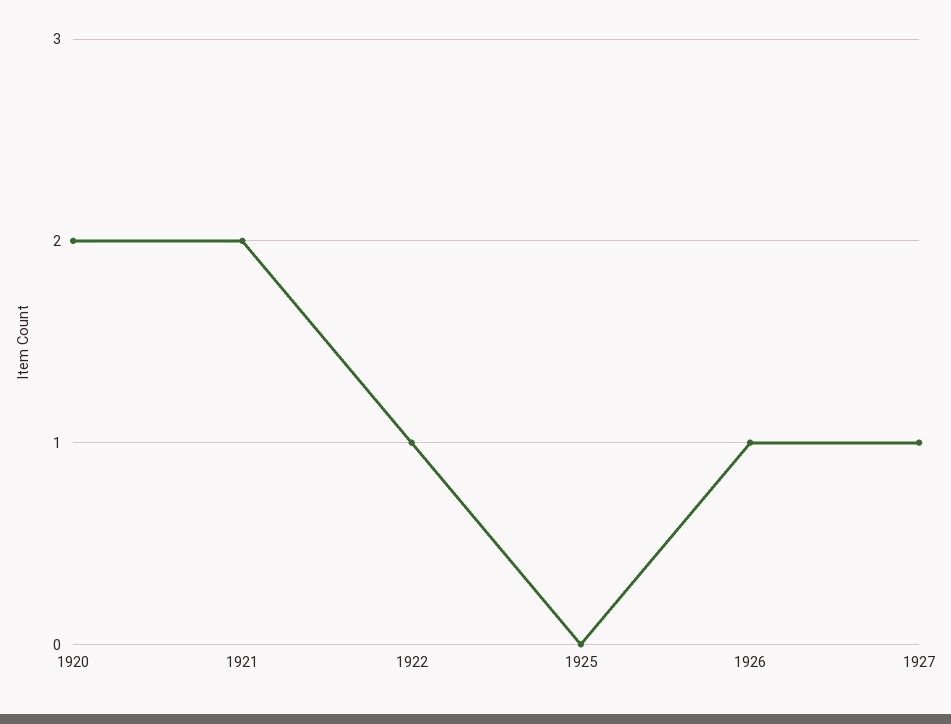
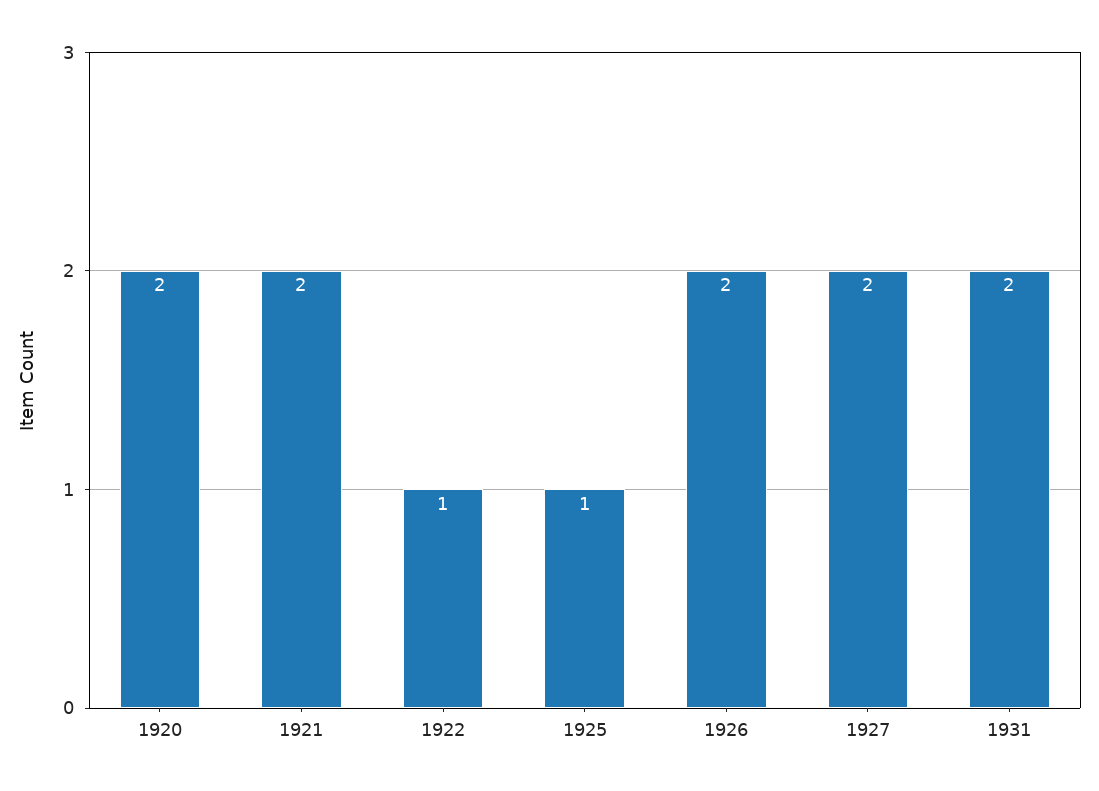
1925: 0 -> 1
1926: 1 -> 2
1927: 1 -> 2
1931: none -> 2

